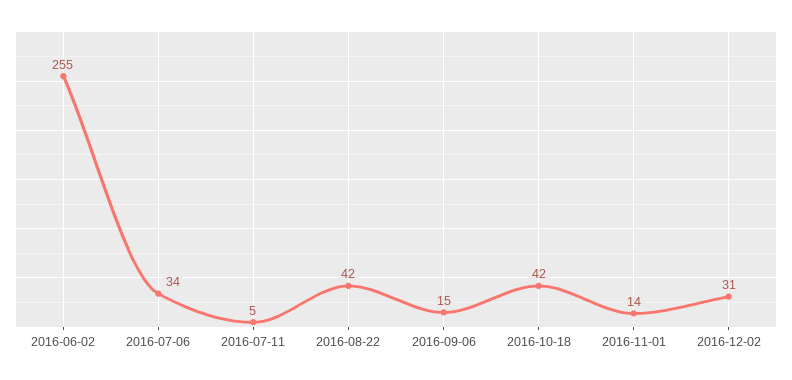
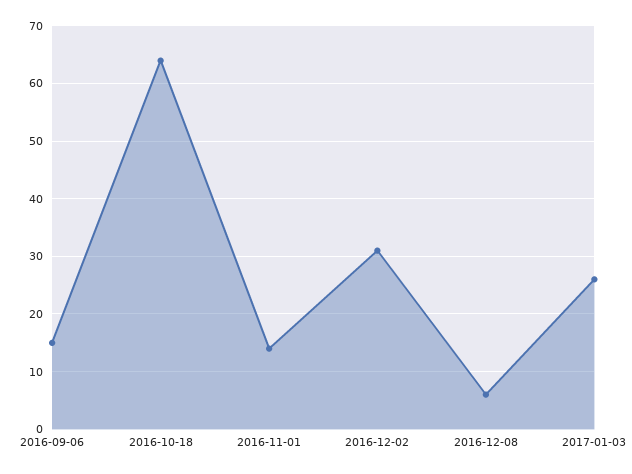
2016-06-02: 255 -> none
2016-07-06: 34 -> none
2016-07-11: 5 -> none
2016-08-22: 42 -> none
2016-10-18: 42 -> 65
2016-12-08: none -> 5
2017-01-03: none -> 25

